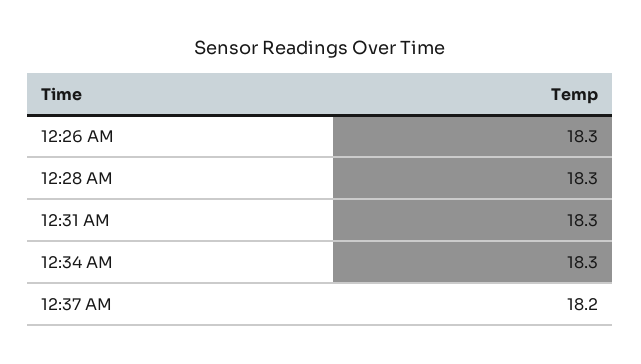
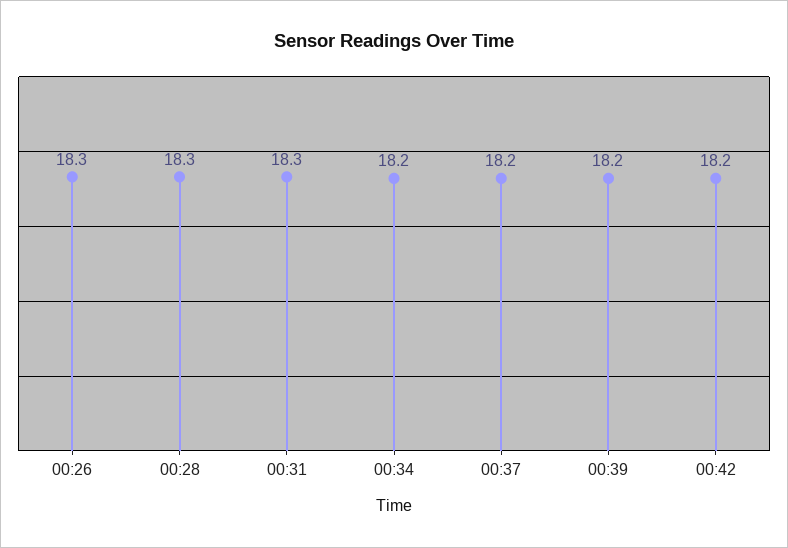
12:34 AM: 18.3 -> 18.2
00:39: none -> 18.2
00:42: none -> 18.2

